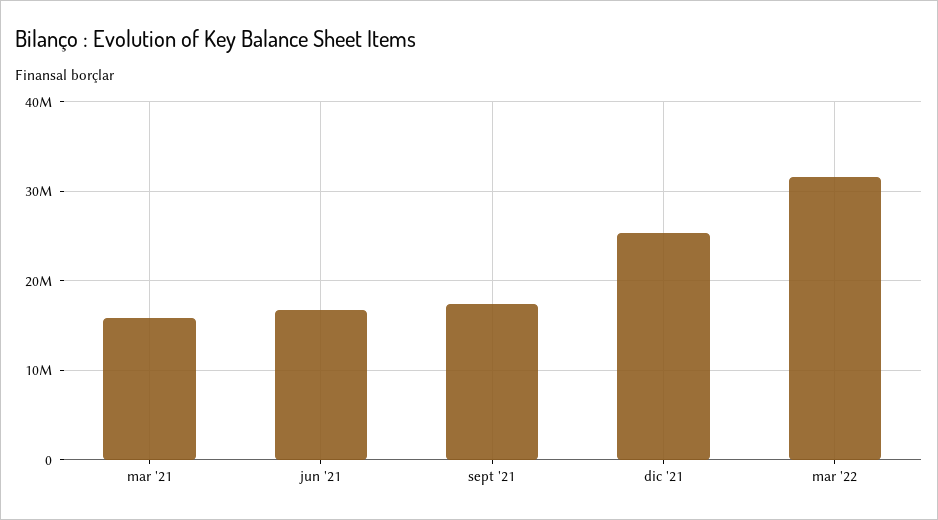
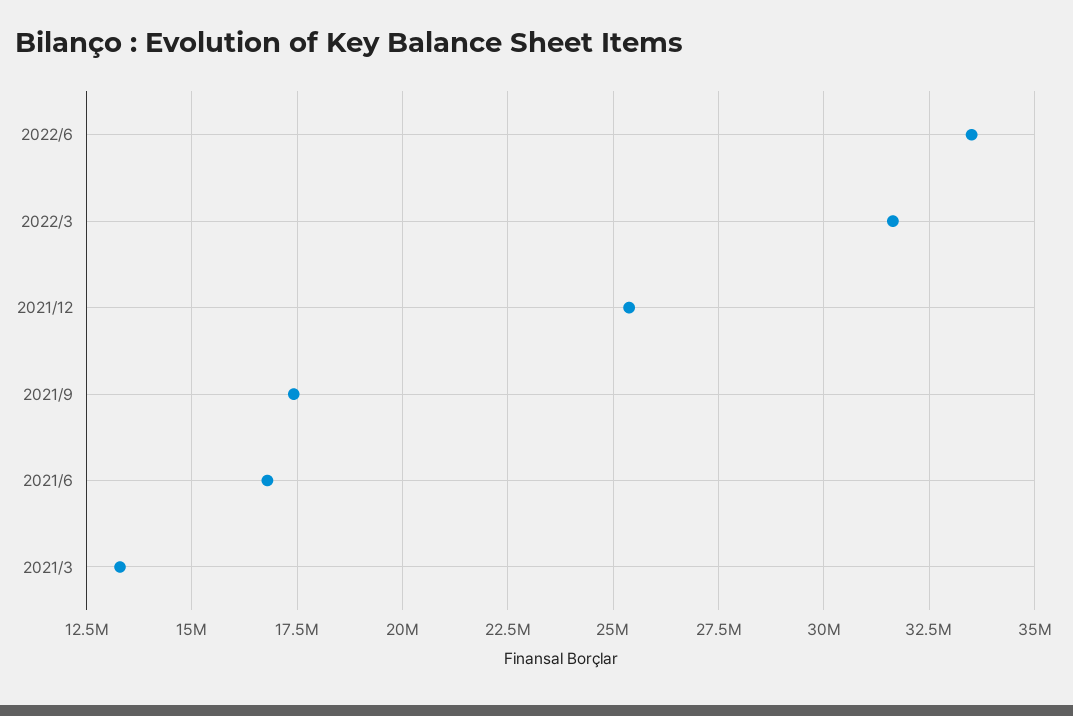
mar '21: 16000000 -> 13250000
2022/6: none -> 33500000

